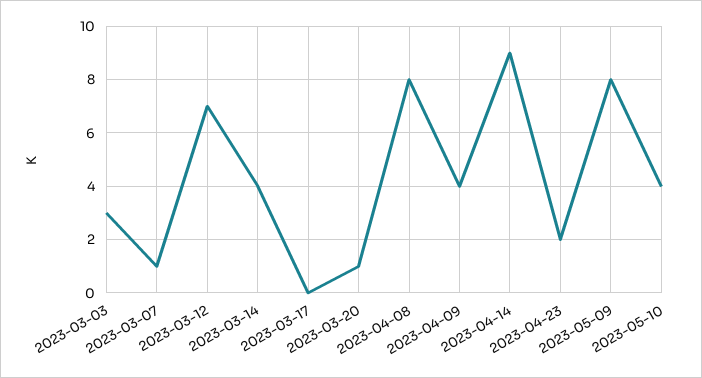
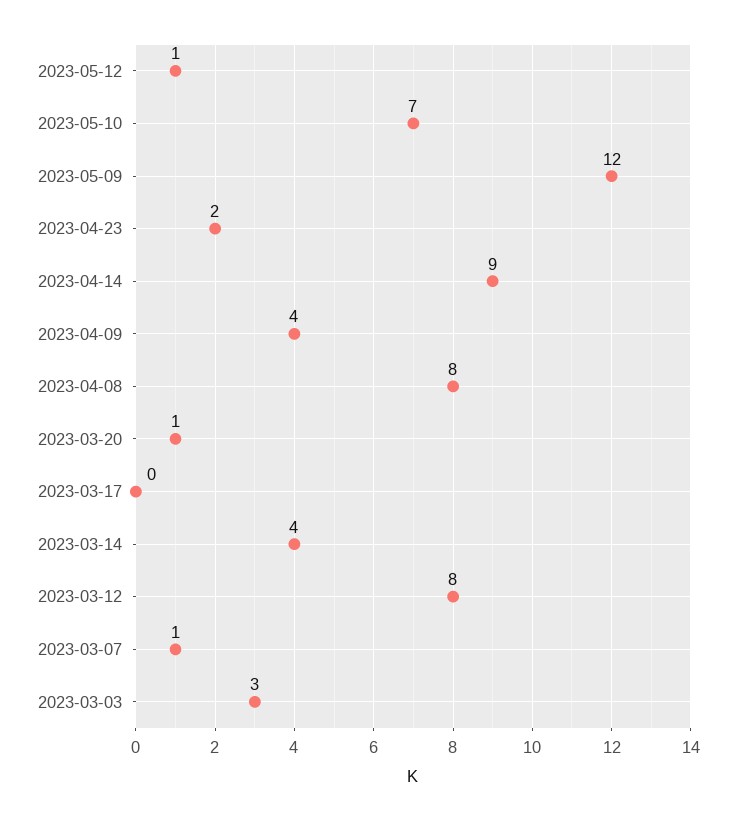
2023-03-12: 7 -> 8
2023-05-09: 8 -> 12
2023-05-10: 4 -> 7
2023-05-12: none -> 1

